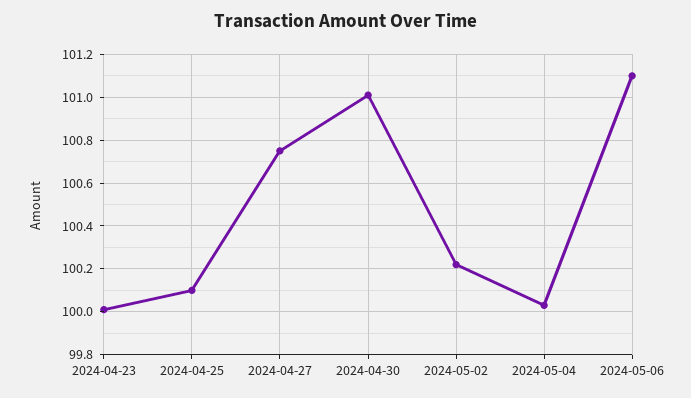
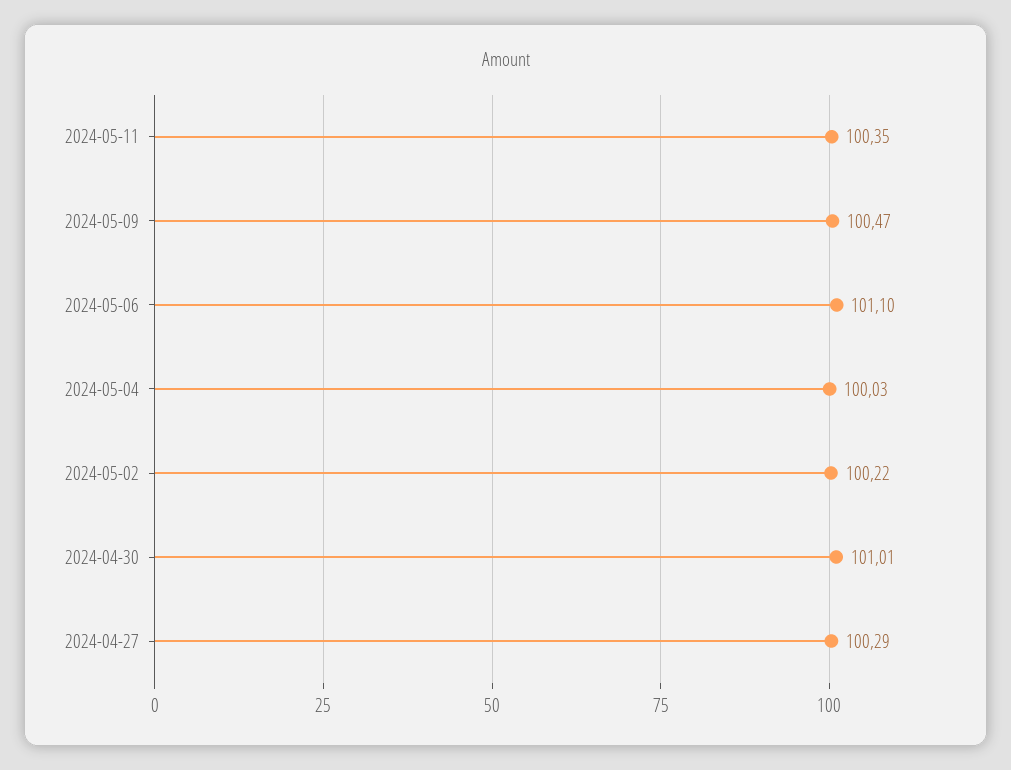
2024-04-23: 100 -> none
2024-04-25: 100.1 -> none
2024-04-27: 100.75 -> 100.29
2024-05-11: none -> 100.35
2024-05-09: none -> 100.47

